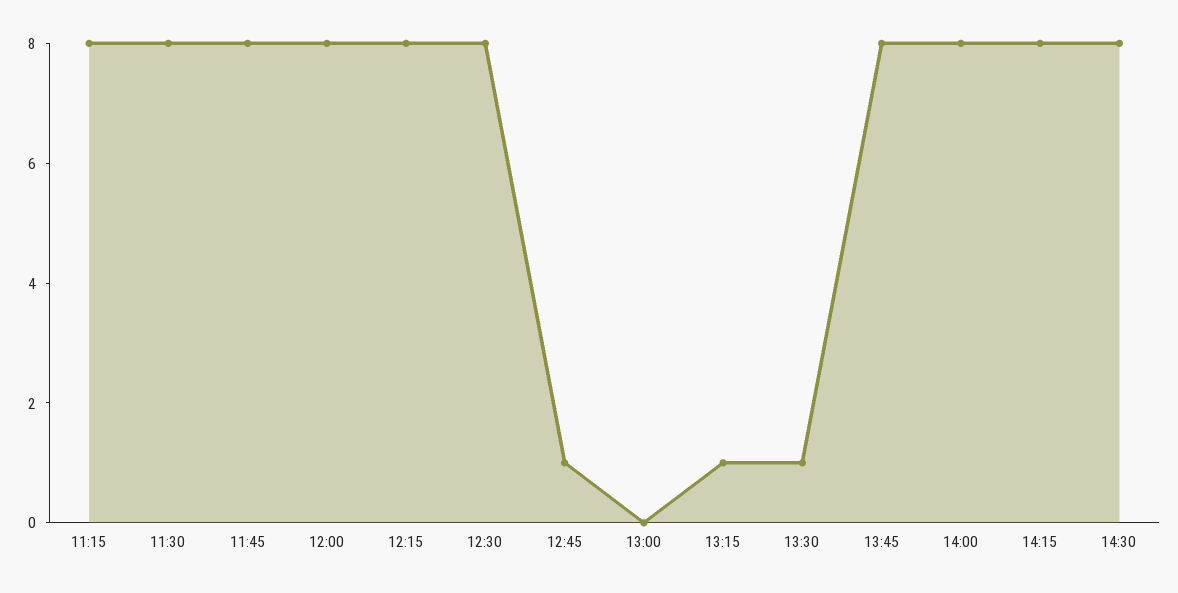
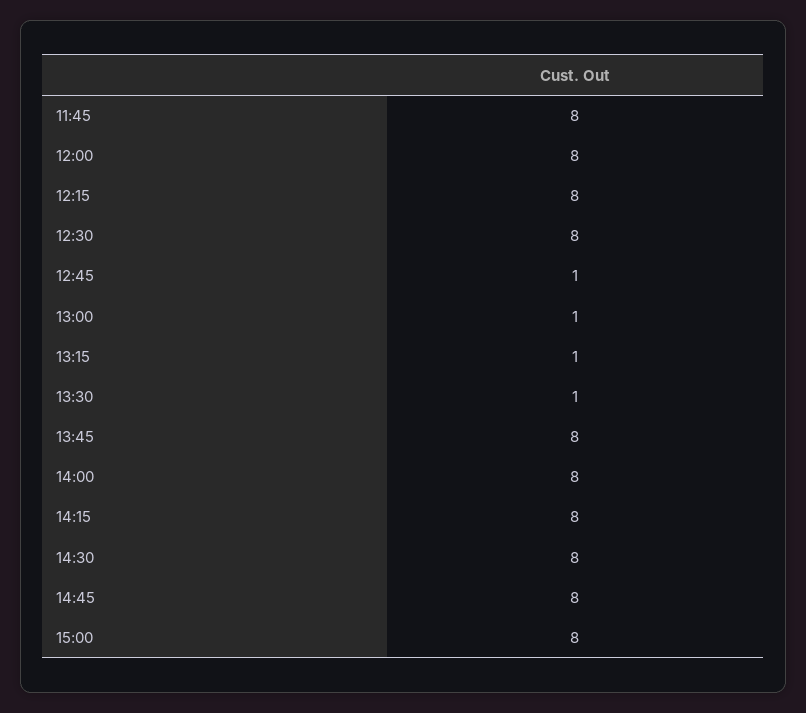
11:15: 8 -> none
11:30: 8 -> none
13:00: 0 -> 1
14:45: none -> 8
15:00: none -> 8

